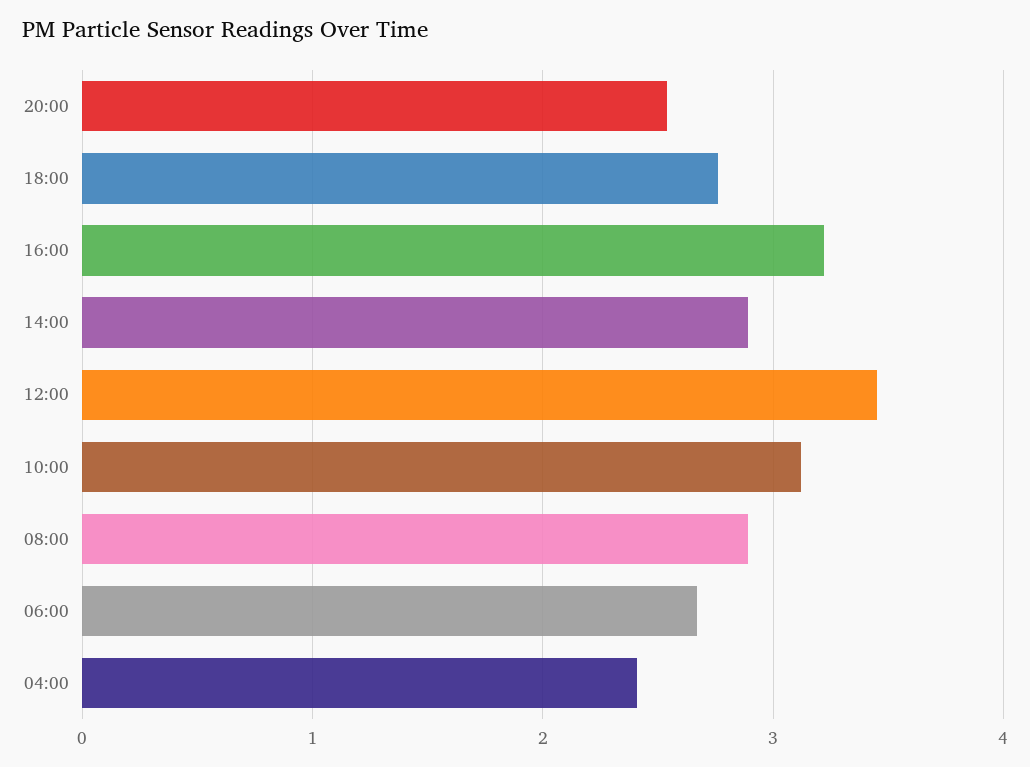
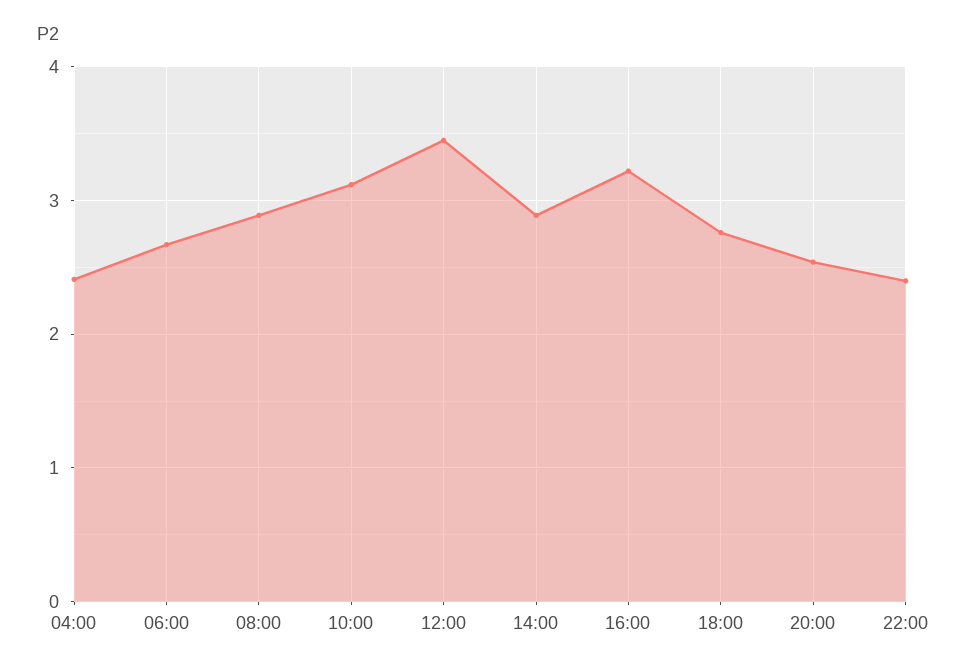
22:00: none -> 2.4

